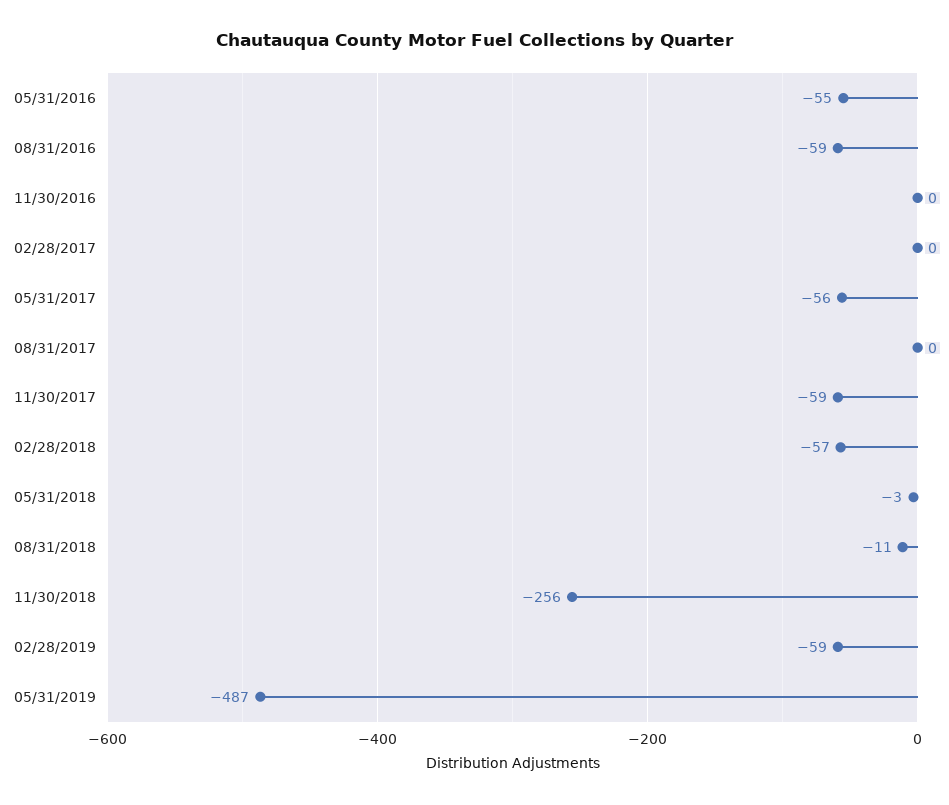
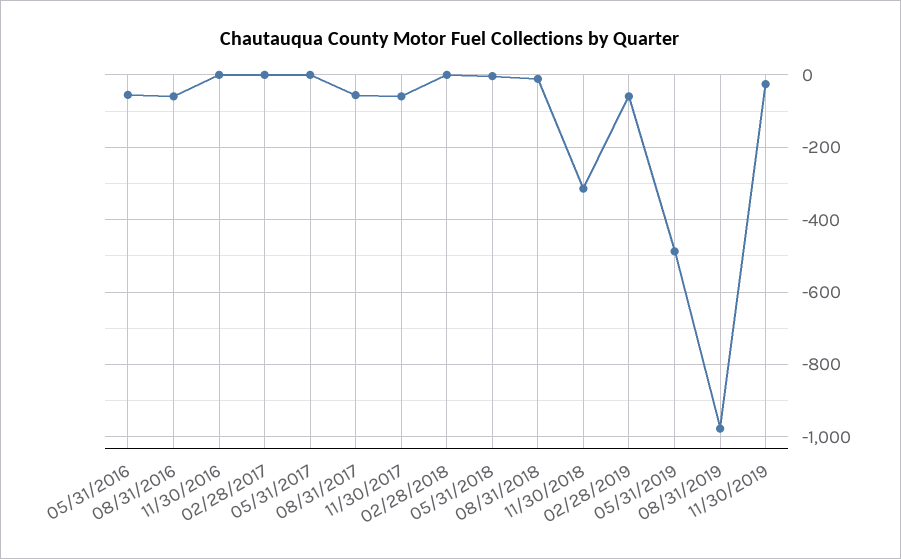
05/31/2017: -56 -> 0
08/31/2017: 0 -> -60
02/28/2018: -57 -> 0
11/30/2018: -256 -> -320
08/31/2019: none -> -980
11/30/2019: none -> -20

